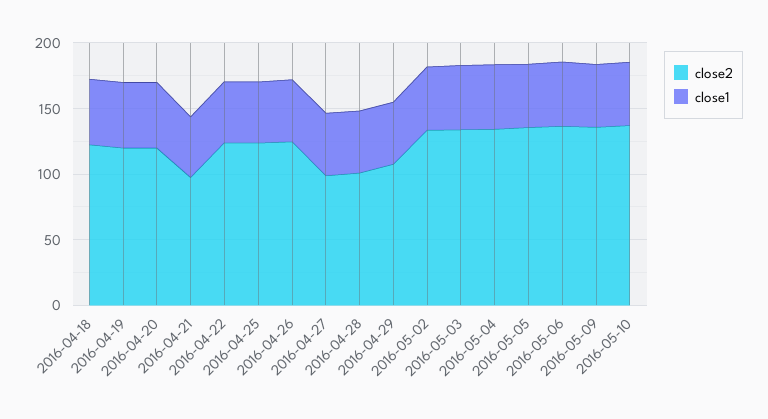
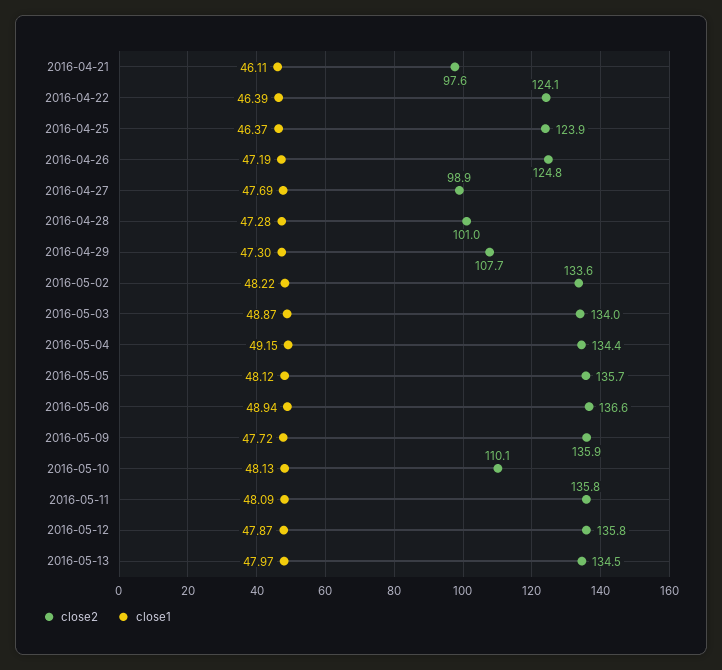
close2, 2016-04-18: 120 -> none
close1, 2016-04-18: 50 -> none
close2, 2016-04-19: 120 -> none
close1, 2016-04-19: 50 -> none
close2, 2016-04-20: 120 -> none
close1, 2016-04-20: 50 -> none
close2, 2016-05-10: 140 -> 110.1
close2, 2016-05-11: none -> 135.8
close1, 2016-05-11: none -> 48.09
close2, 2016-05-12: none -> 135.8
close1, 2016-05-12: none -> 47.87
close2, 2016-05-13: none -> 134.5
close1, 2016-05-13: none -> 47.97

